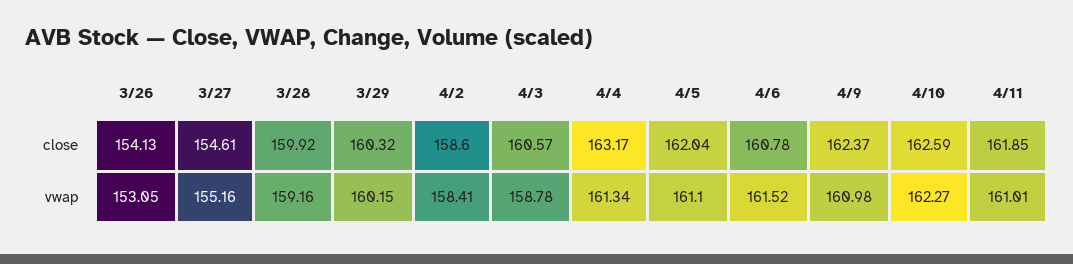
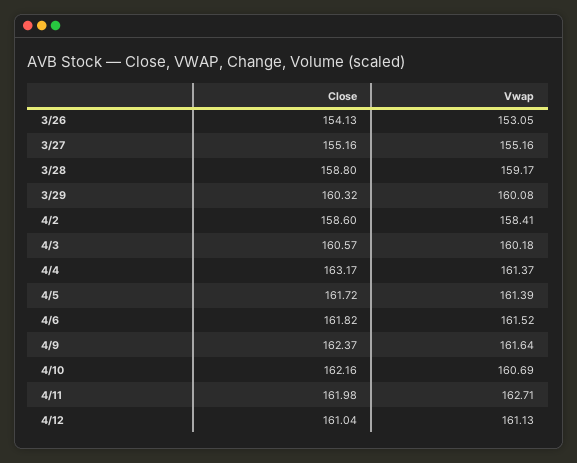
3/27, close: 154.61 -> 155.16
3/28, close: 159.92 -> 158.8
4/5, close: 162.04 -> 161.72
4/6, close: 160.78 -> 161.82
4/10, close: 162.59 -> 162.16
4/11, close: 161.85 -> 161.98
3/28, vwap: 159.16 -> 159.17
3/29, vwap: 160.15 -> 160.08
4/3, vwap: 158.78 -> 160.18
4/4, vwap: 161.34 -> 161.37
4/5, vwap: 161.1 -> 161.39
4/9, vwap: 160.98 -> 161.64
4/10, vwap: 162.27 -> 160.69
4/11, vwap: 161.01 -> 162.71
4/12, close: none -> 161.04
4/12, vwap: none -> 161.13

